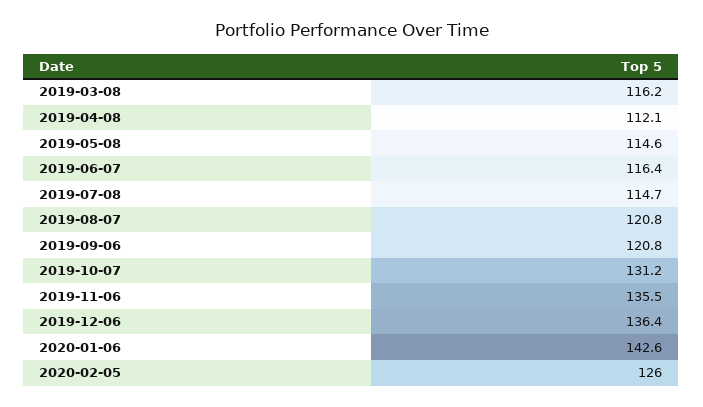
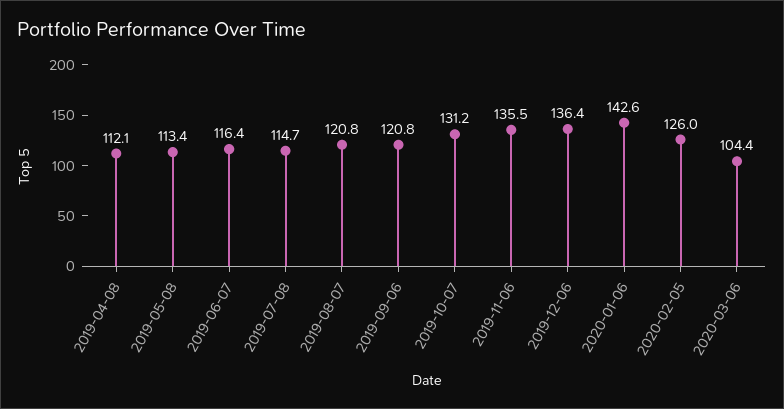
2019-03-08: 116.2 -> none
2019-05-08: 114.6 -> 113.4
2020-03-06: none -> 104.4

